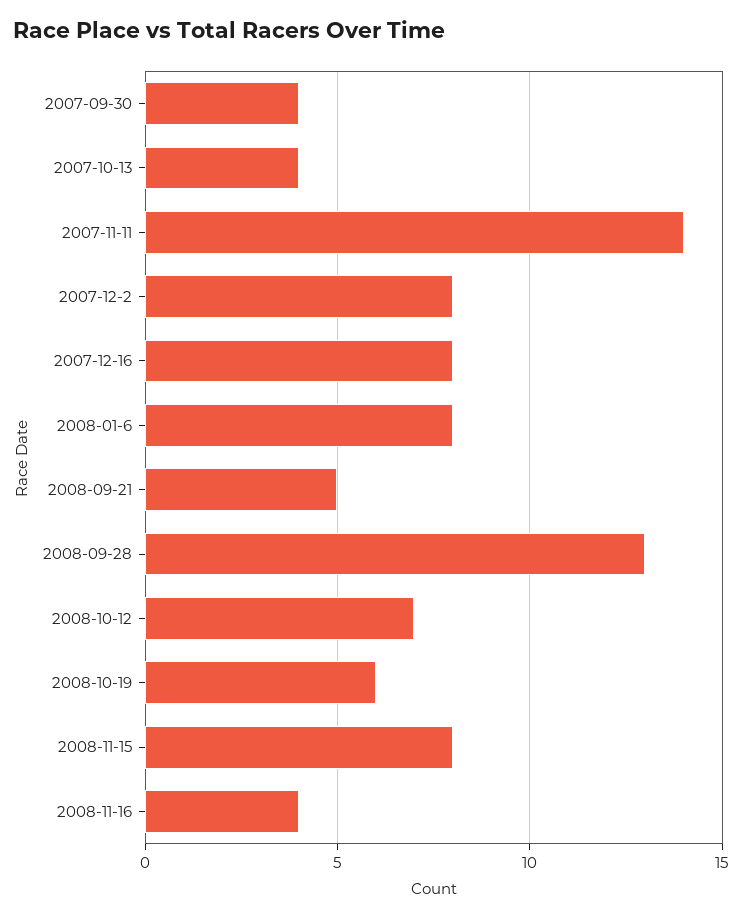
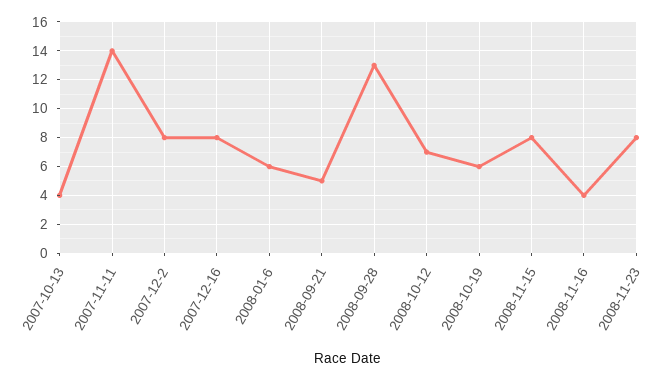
2007-09-30: 4 -> none
2008-01-6: 8 -> 6
2008-11-23: none -> 8

